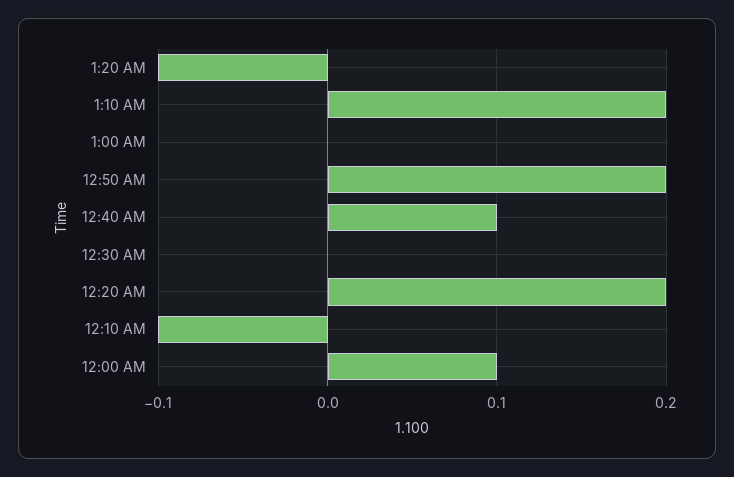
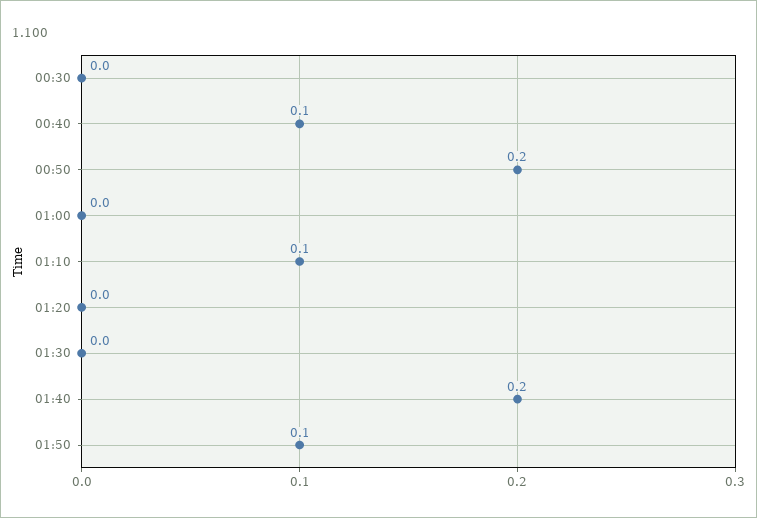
1:20 AM: -0.1 -> 0
1:10 AM: 0.2 -> 0.1
12:20 AM: 0.2 -> none
12:10 AM: -0.1 -> none
12:00 AM: 0.1 -> none
01:30: none -> 0
01:40: none -> 0.2
01:50: none -> 0.1

